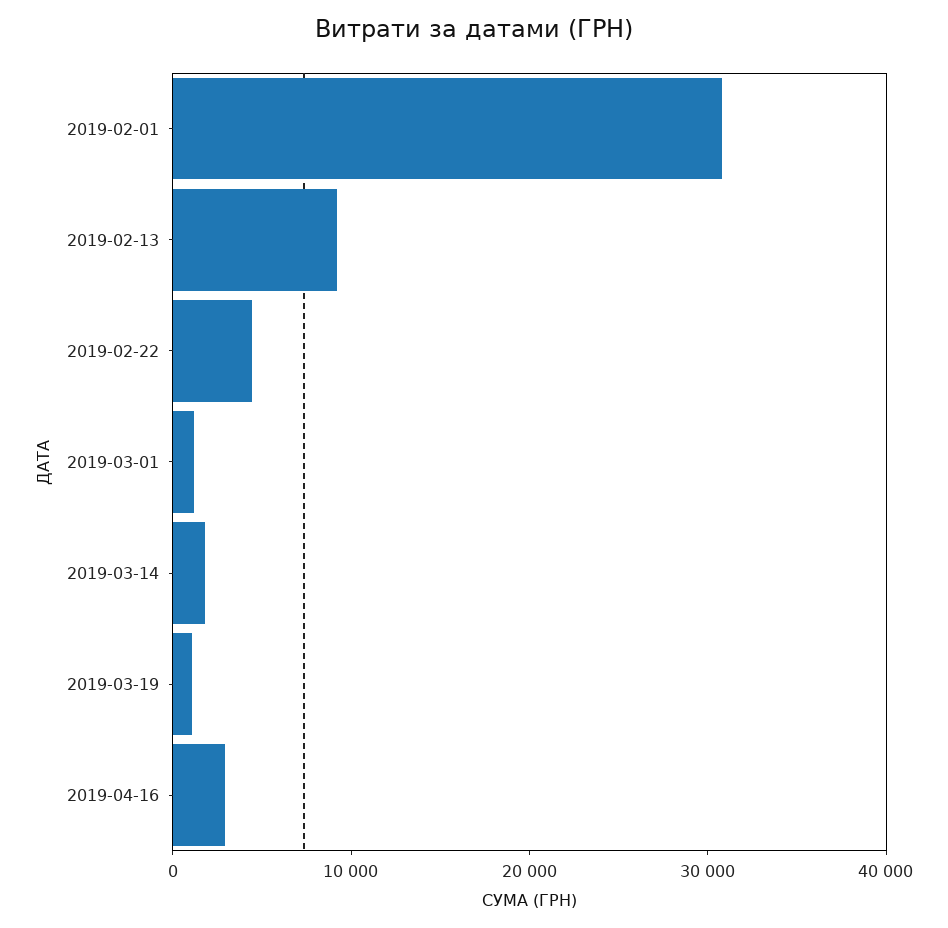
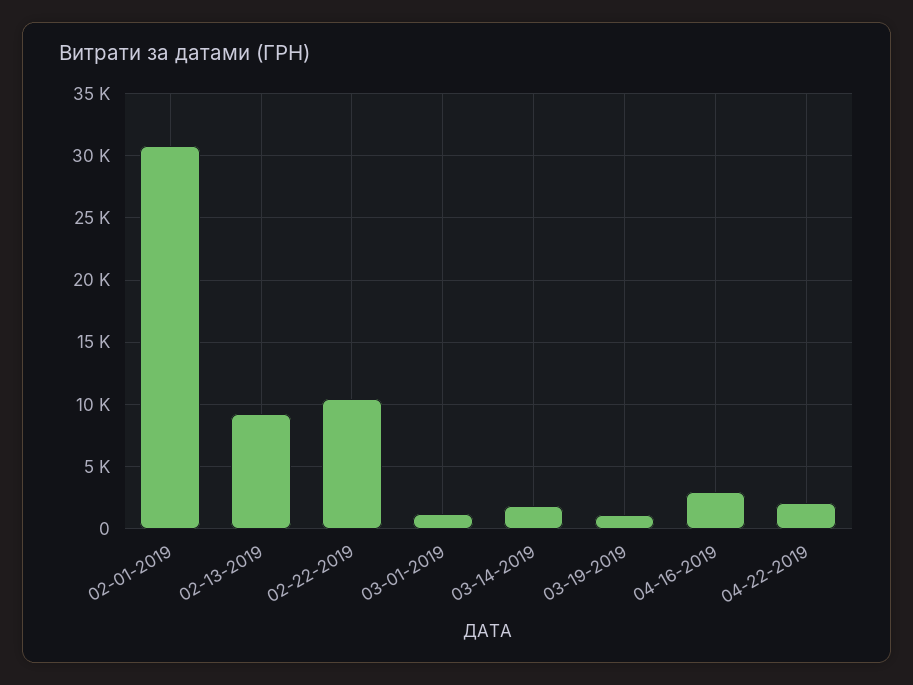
2019-02-22: 4000 -> 10500
04-22-2019: none -> 2000

